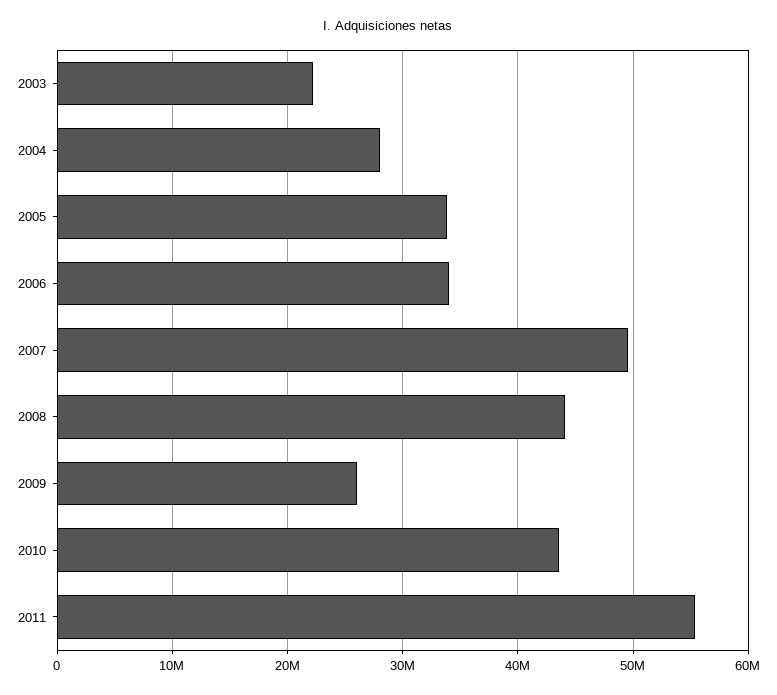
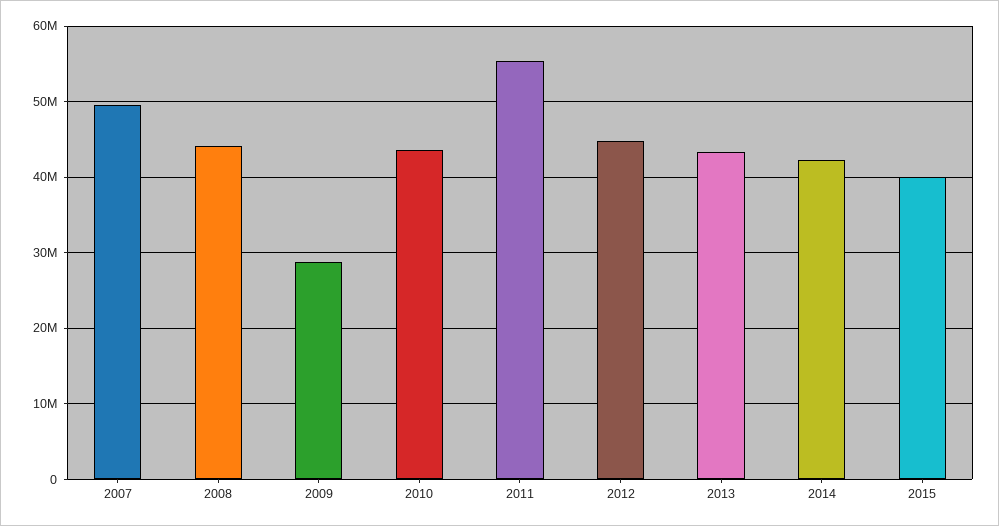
2003: 22000000 -> none
2004: 28000000 -> none
2005: 34000000 -> none
2006: 34000000 -> none
2009: 26000000 -> 29000000
2012: none -> 45000000
2013: none -> 43000000
2014: none -> 42000000
2015: none -> 40000000

